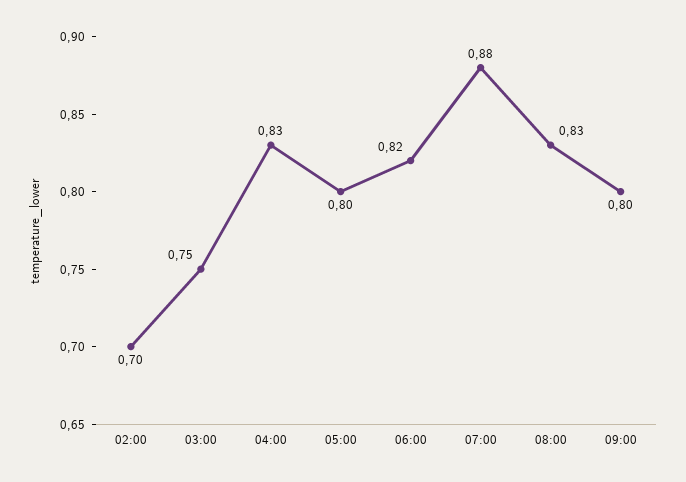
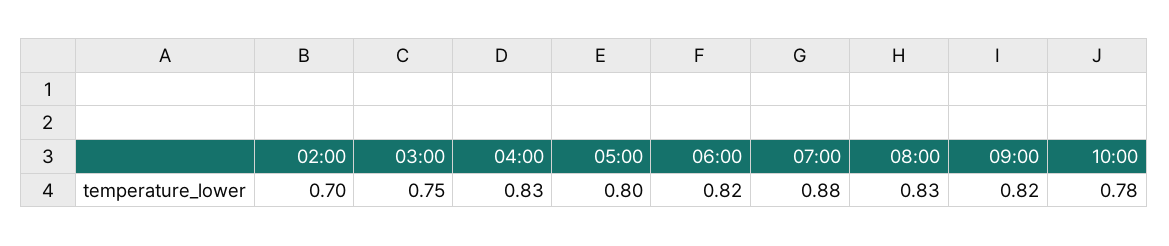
09:00: 0.8 -> 0.82
10:00: none -> 0.78

